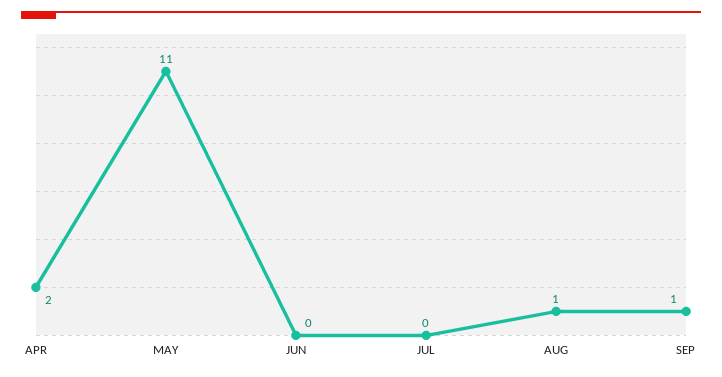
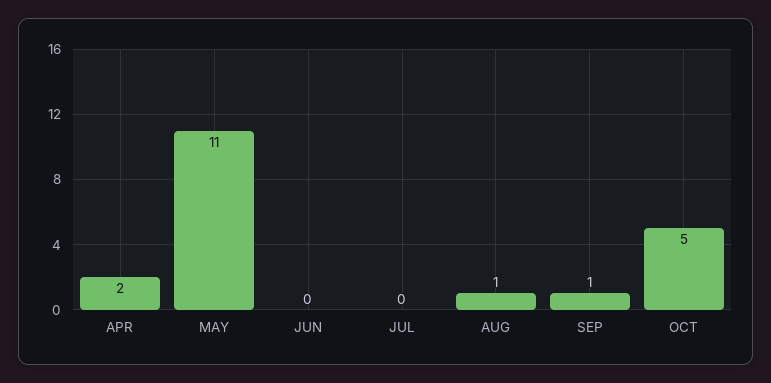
OCT: none -> 5

